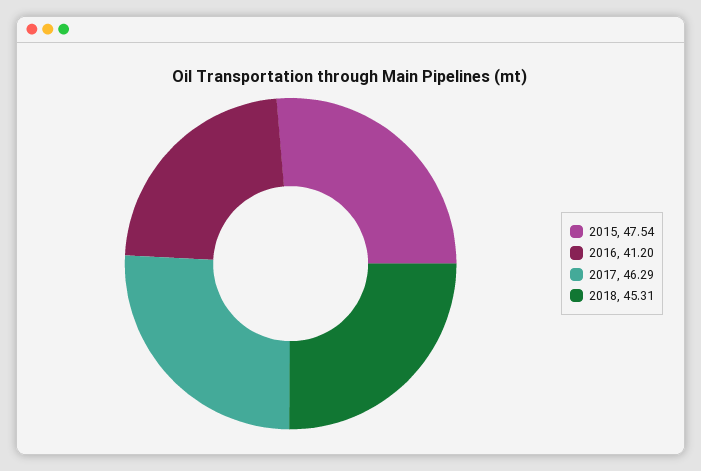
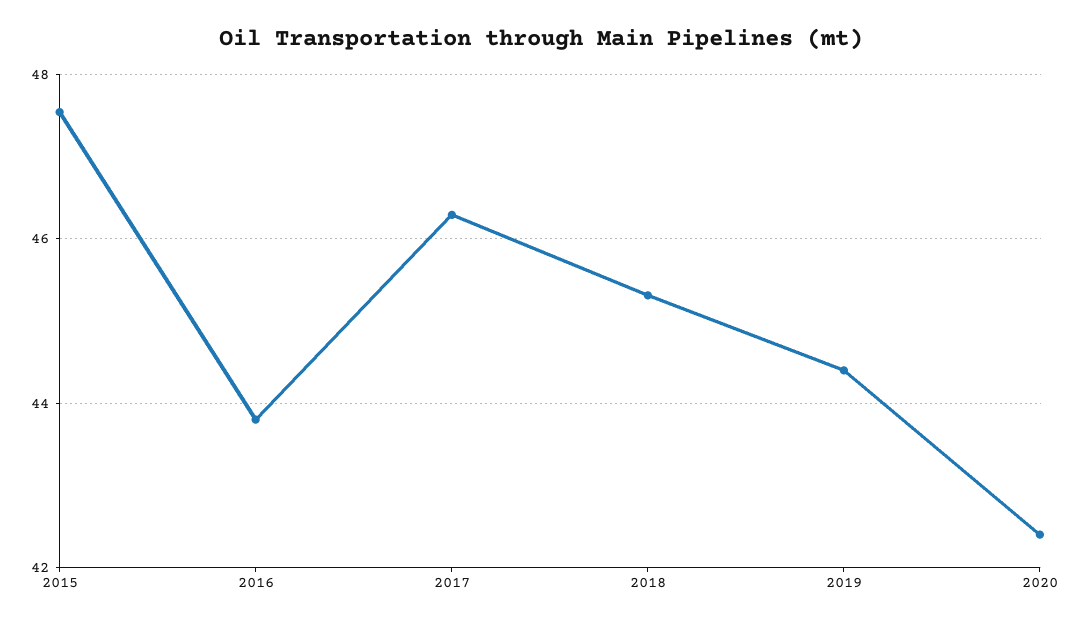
2016: 41.2 -> 43.8
2019: none -> 44.4
2020: none -> 42.4

